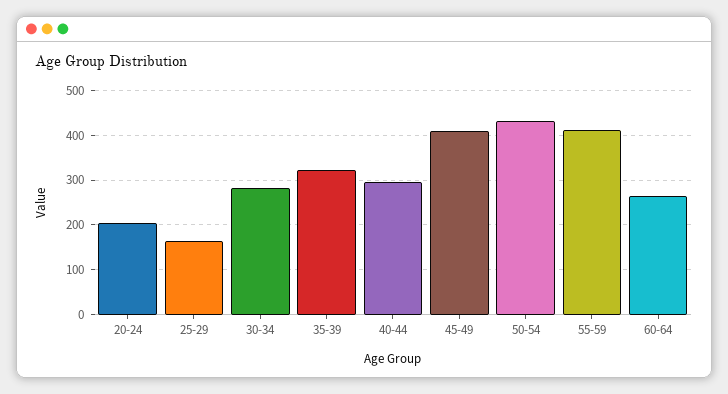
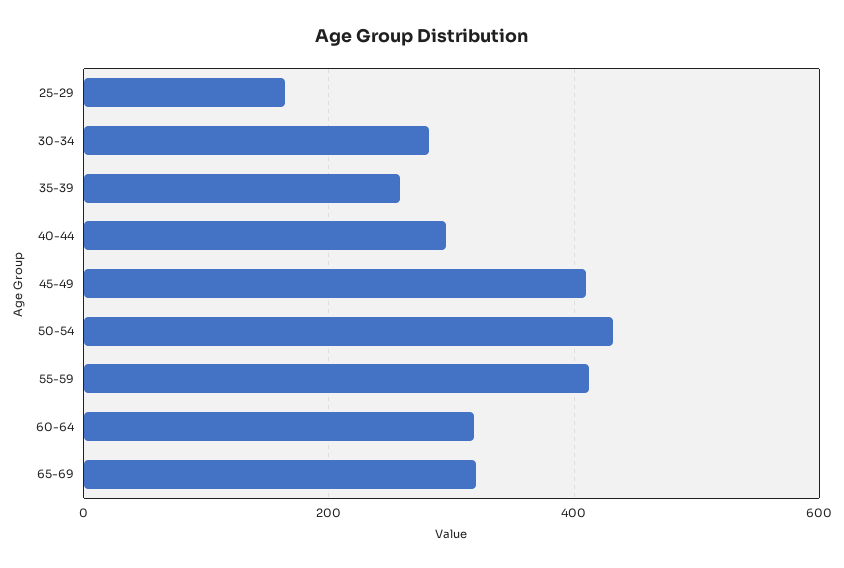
20-24: 200 -> none
35-39: 320 -> 260
60-64: 260 -> 320
65-69: none -> 320

